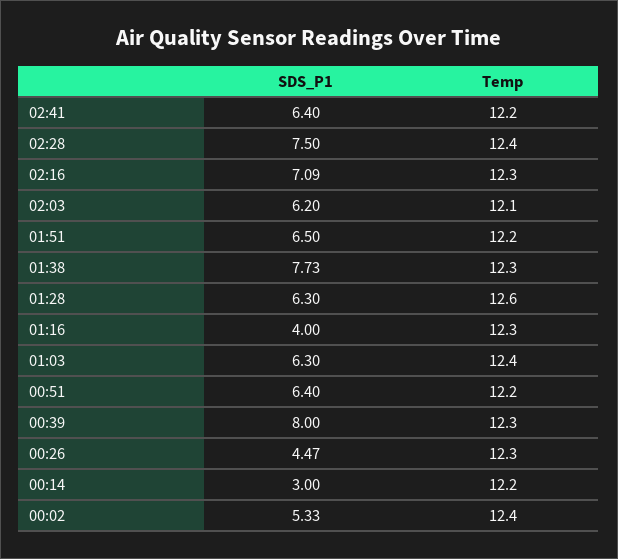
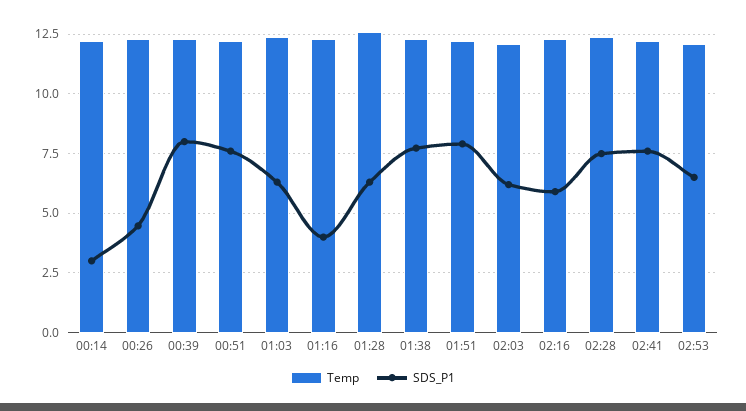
SDS_P1, 02:41: 6.4 -> 7.5
SDS_P1, 02:16: 7.09 -> 6
SDS_P1, 01:51: 6.5 -> 8
SDS_P1, 00:51: 6.4 -> 7.5
SDS_P1, 00:02: 5.33 -> none
Temp, 00:02: 12.4 -> none
Temp, 02:53: none -> 12
SDS_P1, 02:53: none -> 6.5

